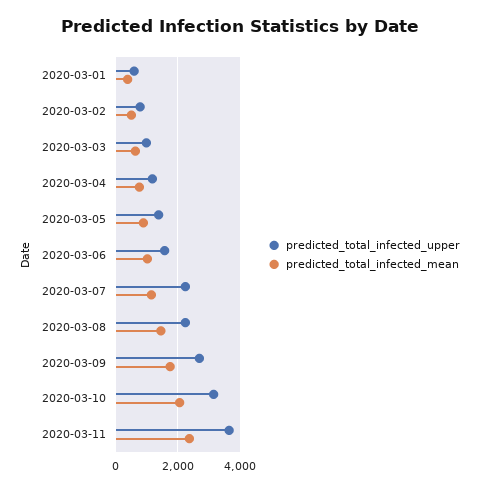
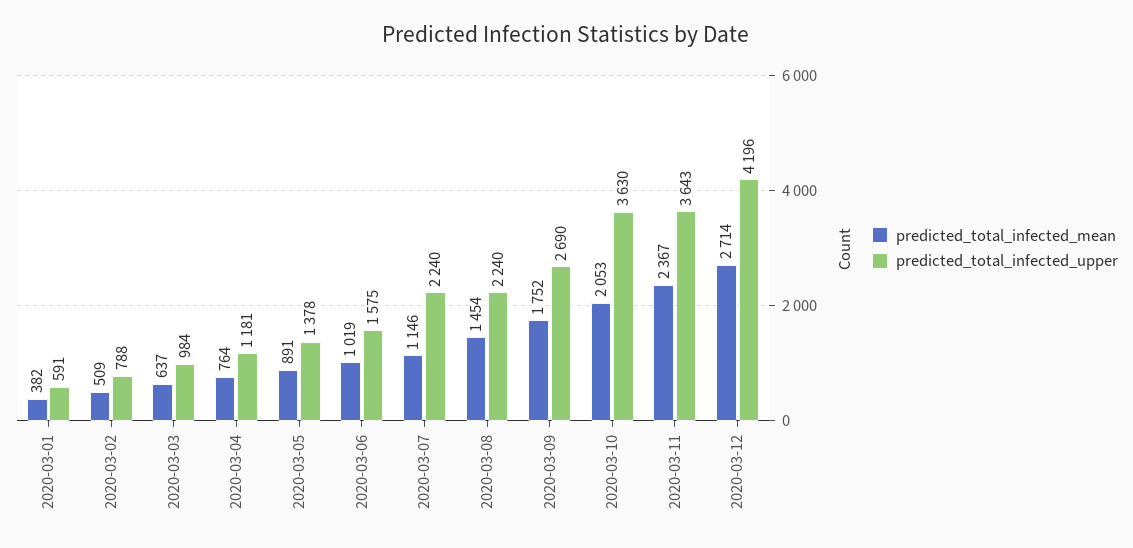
predicted_total_infected_upper, 2020-03-10: 3200 -> 3630
predicted_total_infected_mean, 2020-03-12: none -> 2714
predicted_total_infected_upper, 2020-03-12: none -> 4196

